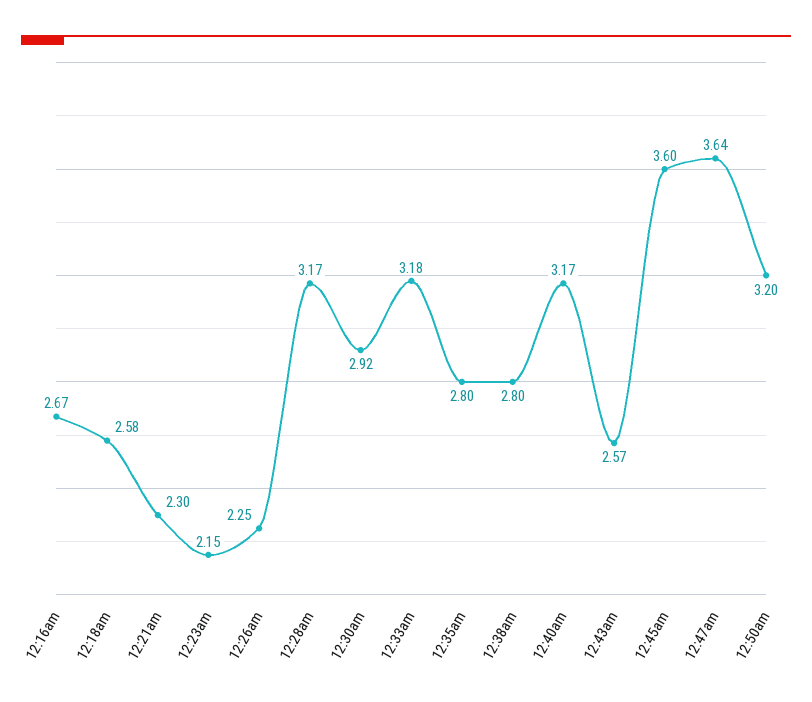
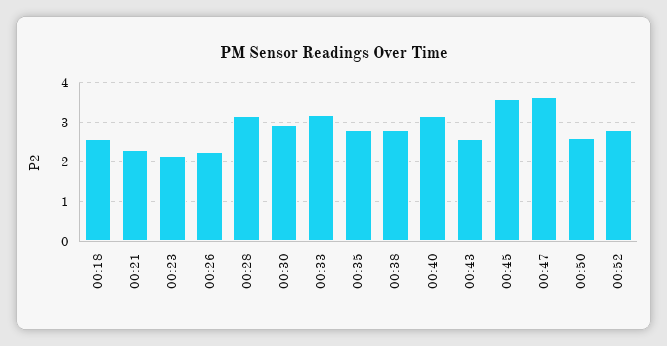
12:16am: 2.67 -> none
12:50am: 3.2 -> 2.6
00:52: none -> 2.8

